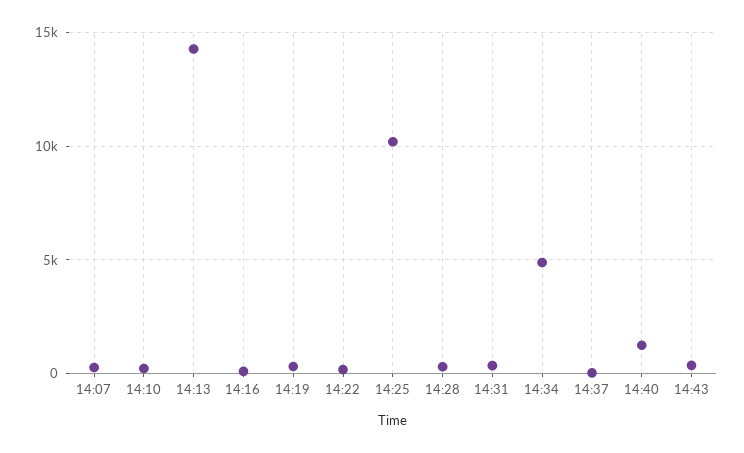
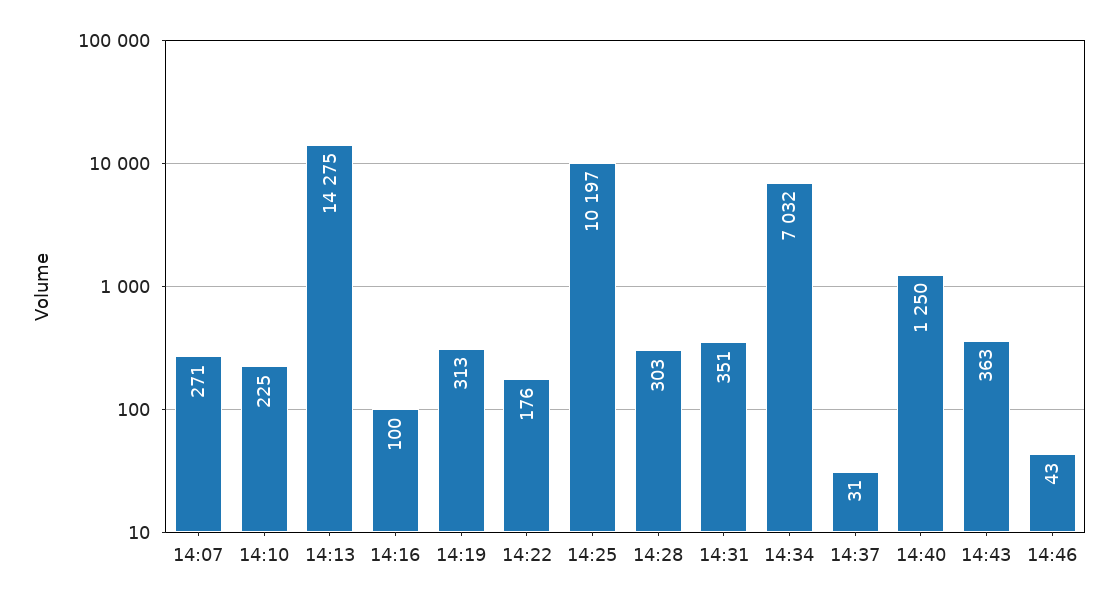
14:34: 5000 -> 7032
14:46: none -> 43

